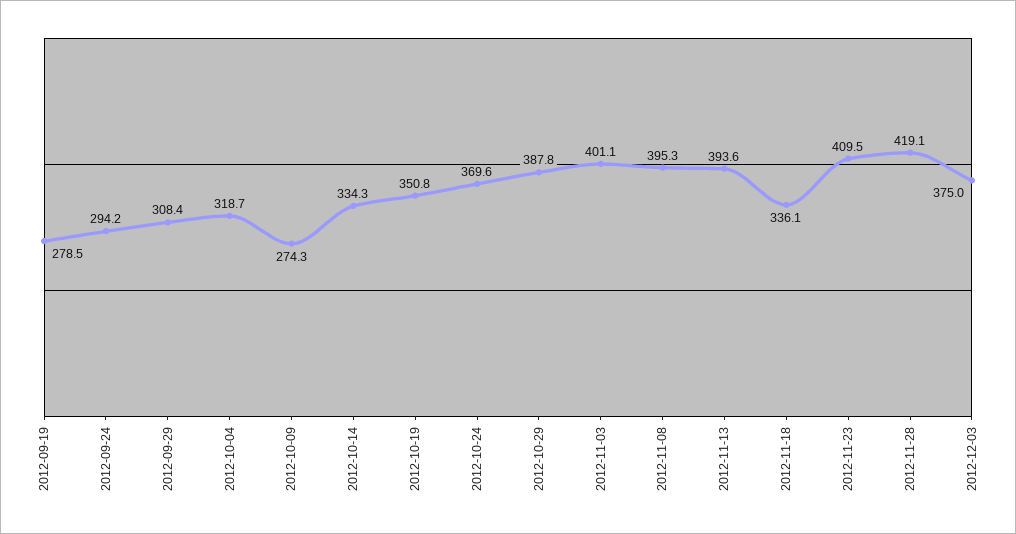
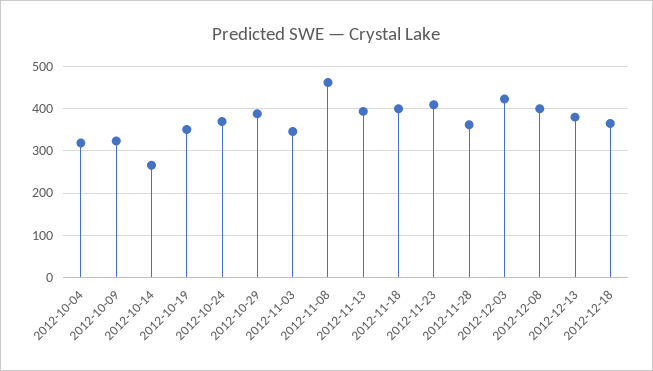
2012-09-19: 278.5 -> none
2012-09-24: 294.2 -> none
2012-09-29: 308.4 -> none
2012-10-09: 274.3 -> 320
2012-10-14: 334.3 -> 260
2012-11-03: 401.1 -> 340
2012-11-08: 395.3 -> 460
2012-11-18: 336.1 -> 400
2012-11-28: 419.1 -> 360
2012-12-03: 375 -> 420
2012-12-08: none -> 400
2012-12-13: none -> 380
2012-12-18: none -> 360

